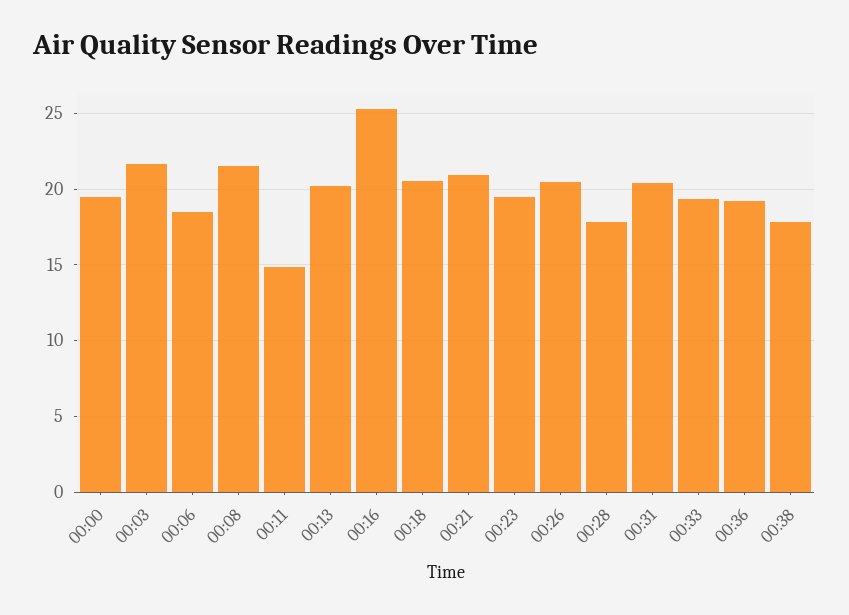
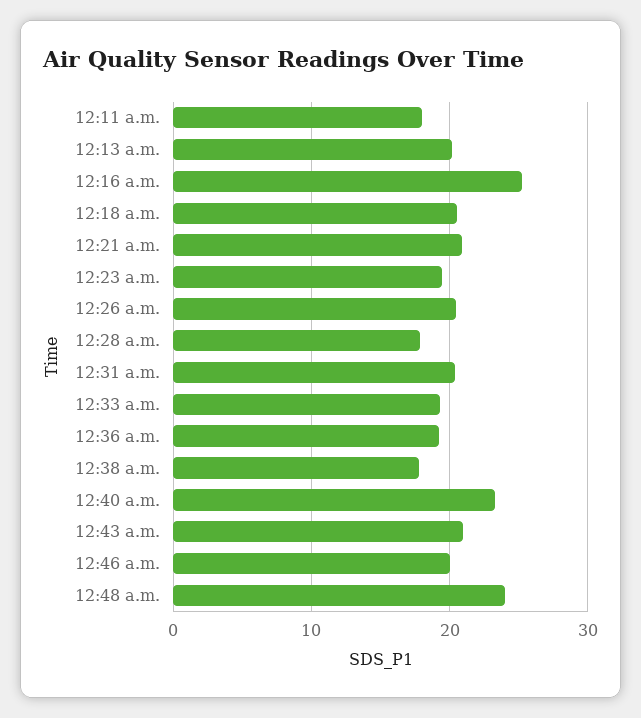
00:00: 19.5 -> none
00:03: 21.5 -> none
00:06: 18.5 -> none
00:08: 21.5 -> none
00:11: 15 -> 18
12:40 a.m.: none -> 23
12:43 a.m.: none -> 21
12:46 a.m.: none -> 20
12:48 a.m.: none -> 24

